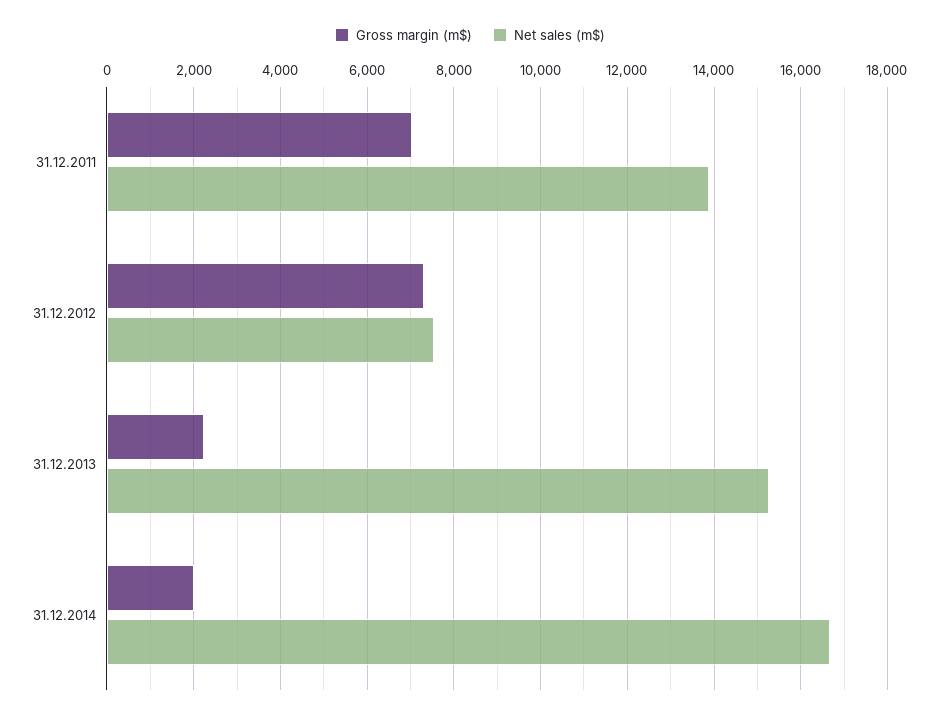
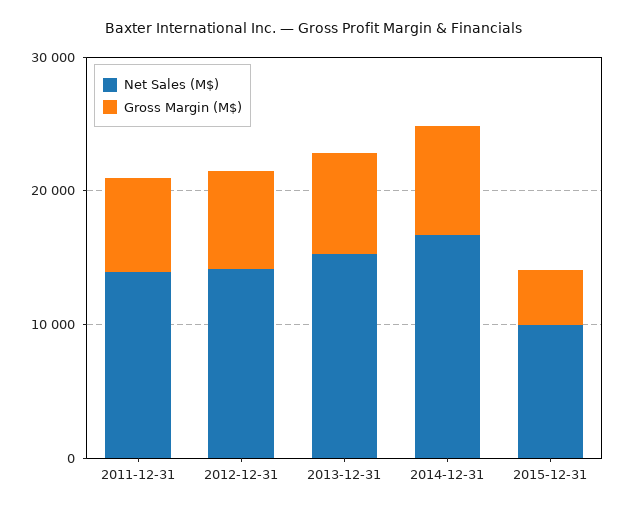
Net sales (m$), 31.12.2012: 7600 -> 14000
Gross margin (m$), 31.12.2013: 2200 -> 8000
Gross margin (m$), 31.12.2014: 2000 -> 8000
Net sales (m$), 2015-12-31: none -> 10000
Gross margin (m$), 2015-12-31: none -> 4000

